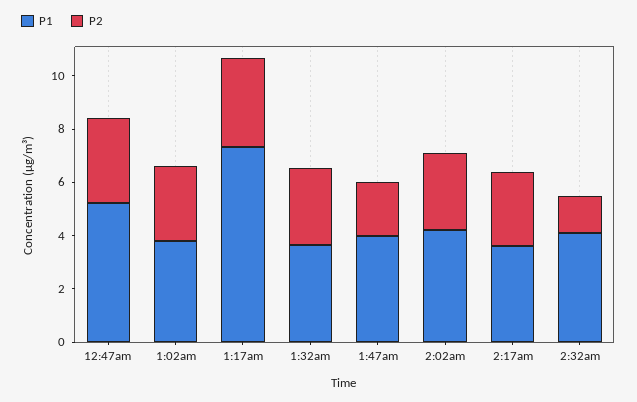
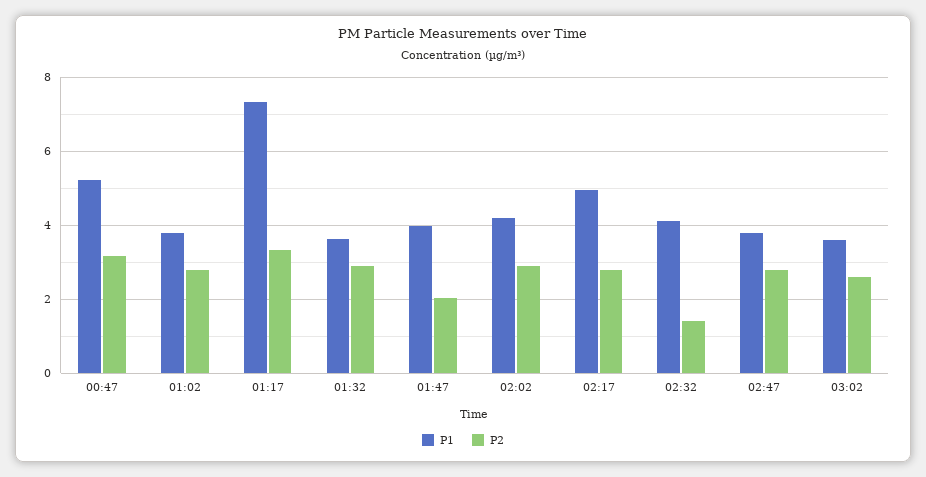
P1, 2:17am: 3.5 -> 5
P1, 02:47: none -> 3.8
P2, 02:47: none -> 2.8
P1, 03:02: none -> 3.6
P2, 03:02: none -> 2.6

